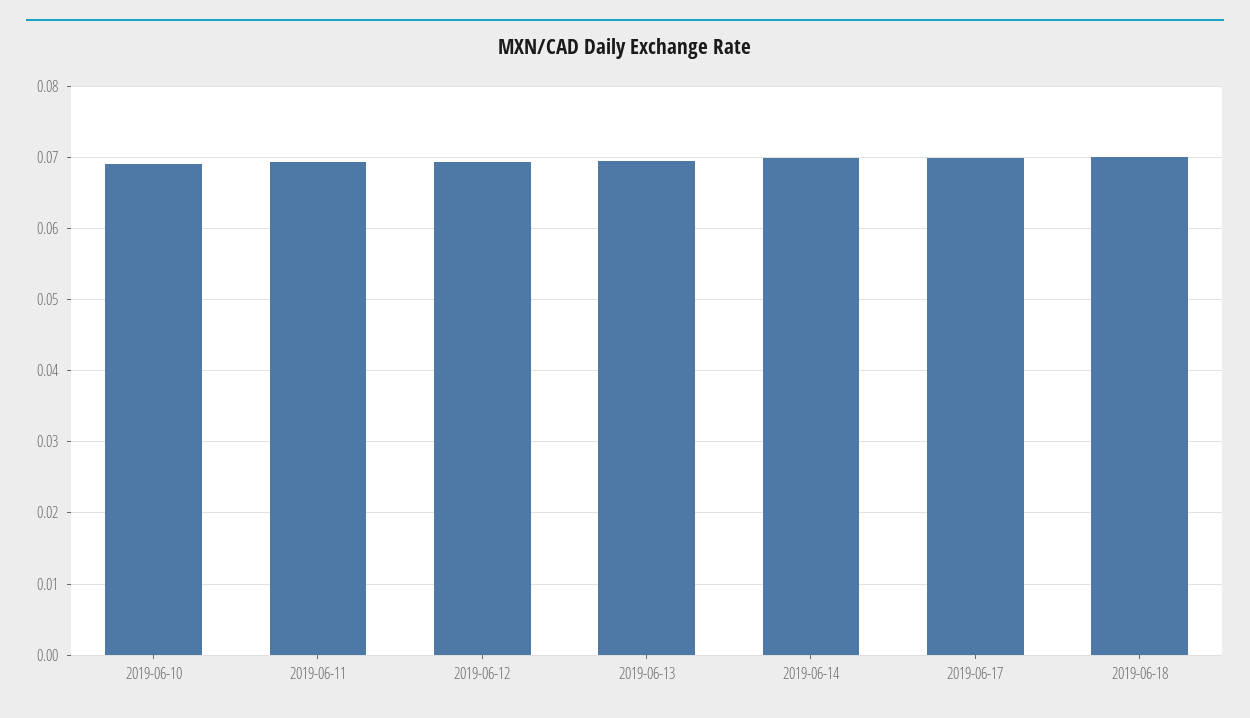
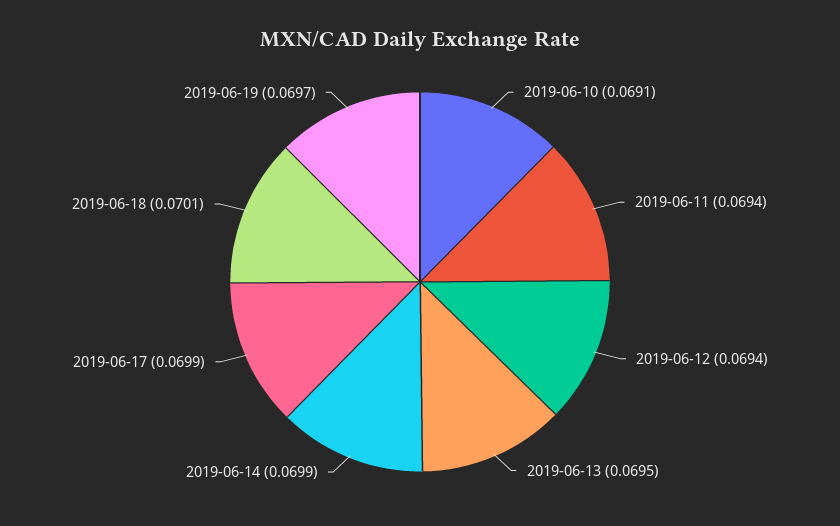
2019-06-19: none -> 0.0697

